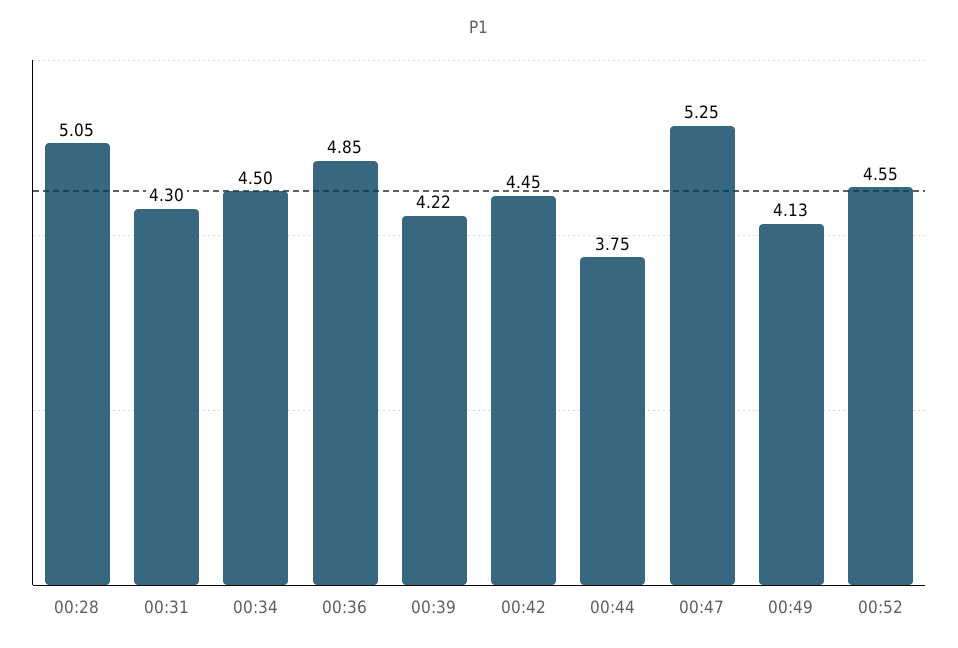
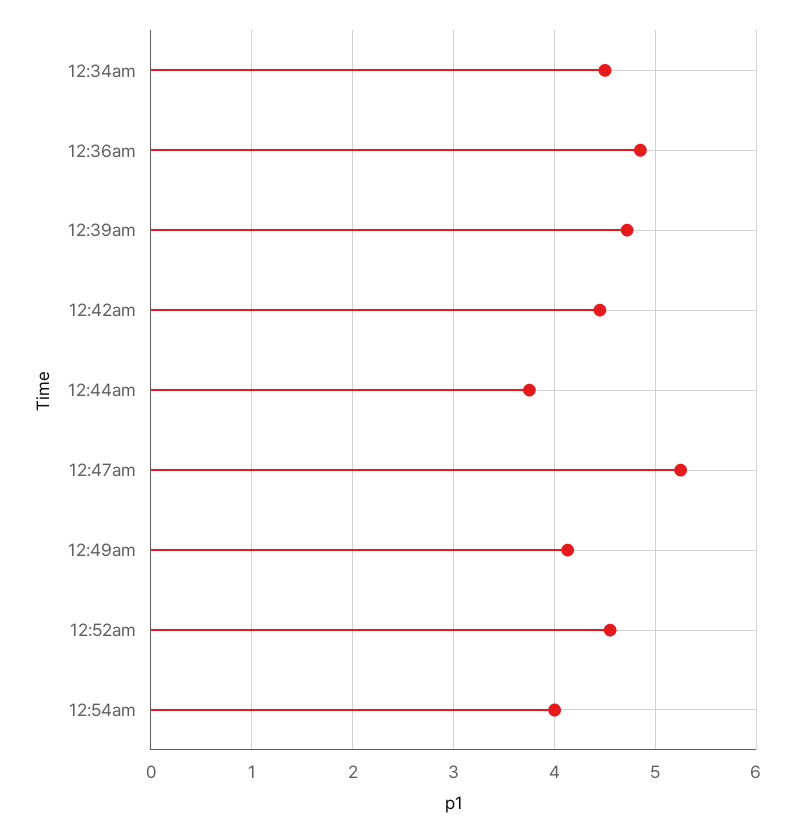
00:28: 5.05 -> none
00:31: 4.3 -> none
00:39: 4.22 -> 4.7
12:54am: none -> 4

